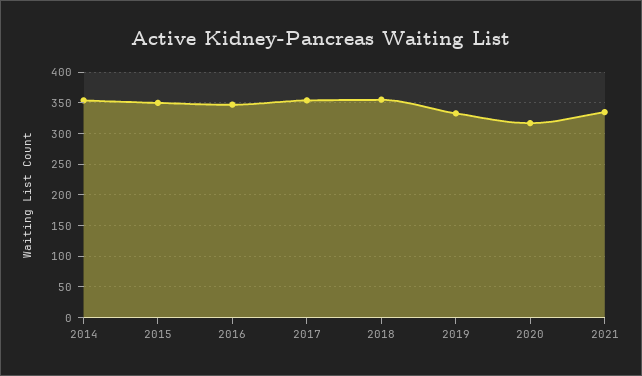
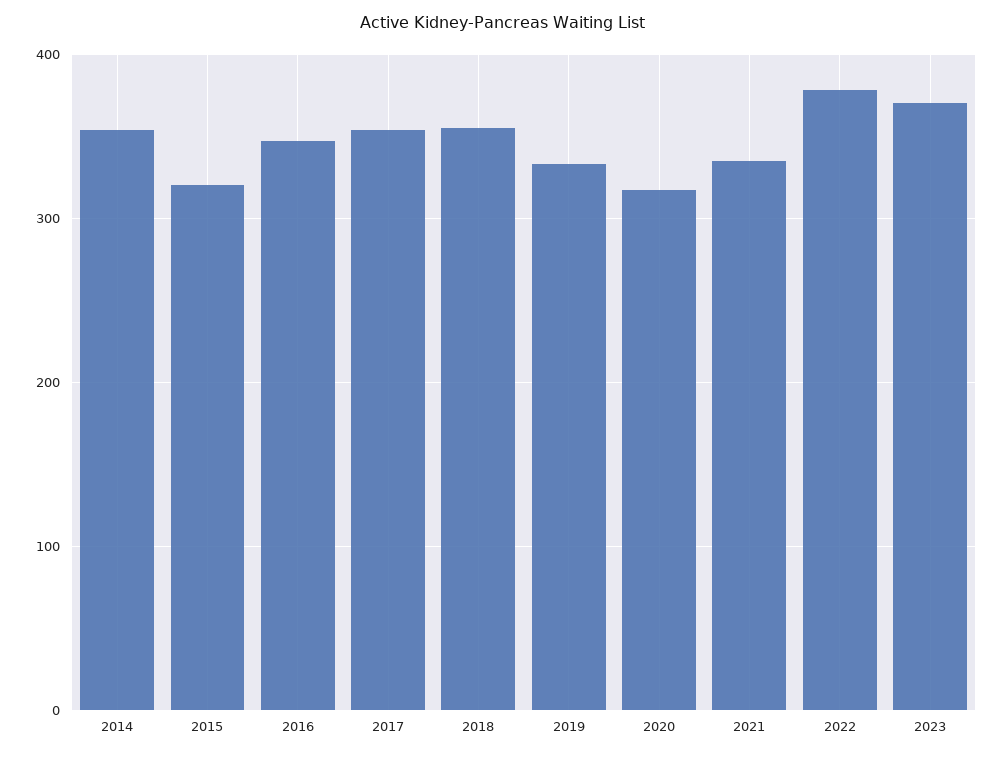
2015: 350 -> 320
2022: none -> 380
2023: none -> 370

